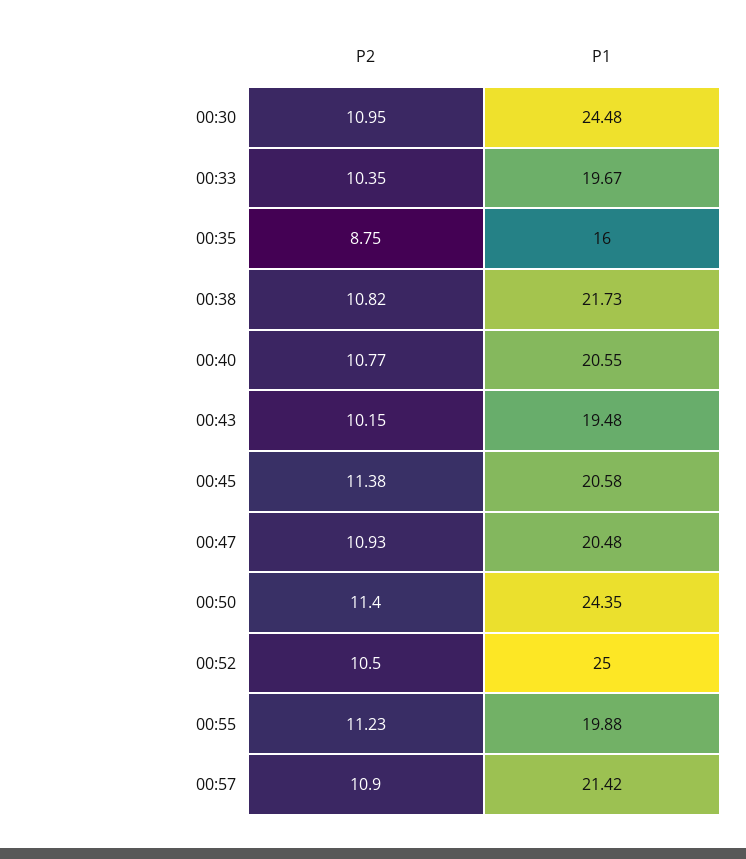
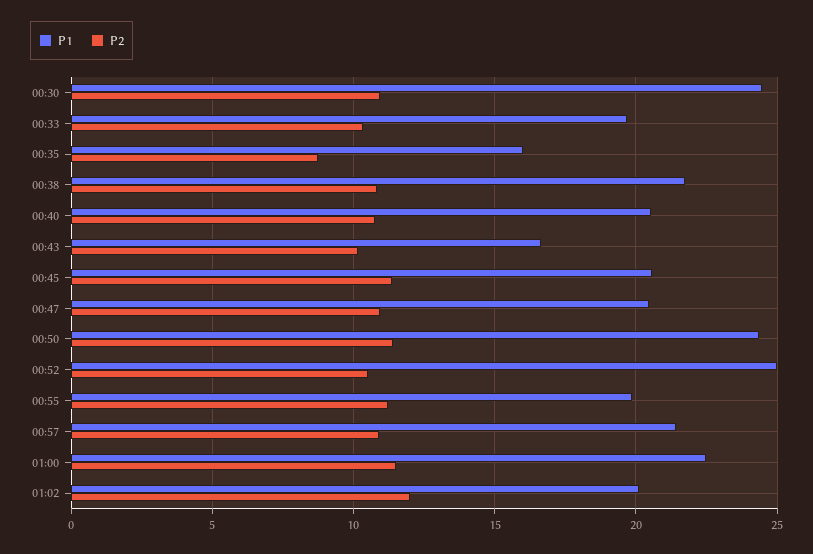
P1, 00:43: 19.48 -> 16.5
P1, 01:00: none -> 22.5
P2, 01:00: none -> 11.5
P1, 01:02: none -> 20
P2, 01:02: none -> 12

